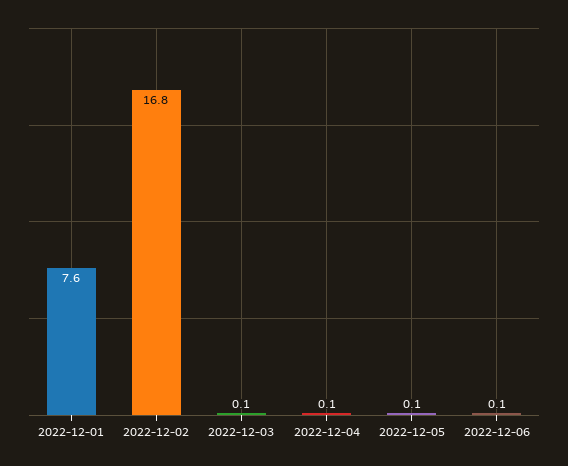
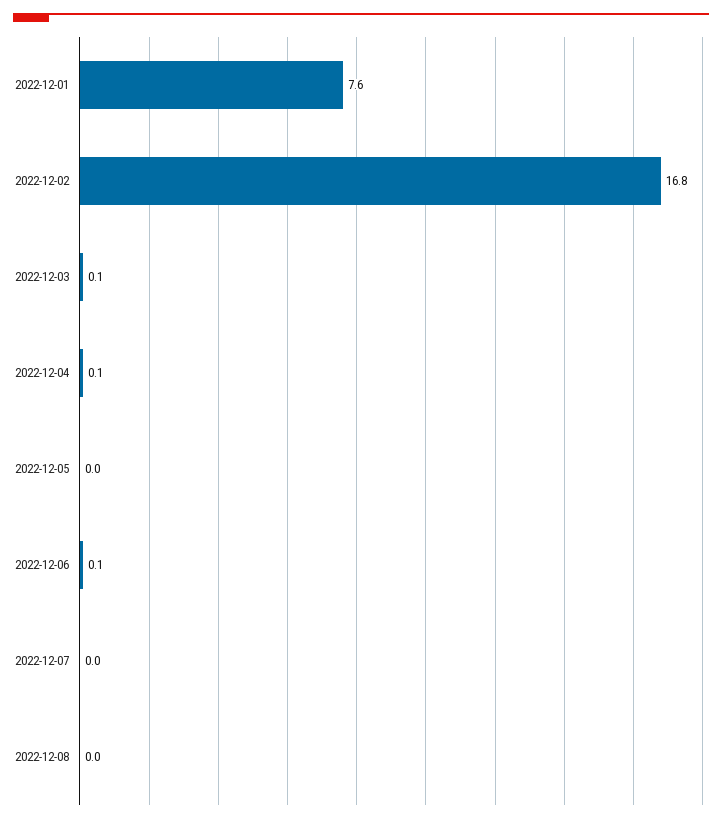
2022-12-05: 0.1 -> 0
2022-12-07: none -> 0
2022-12-08: none -> 0

